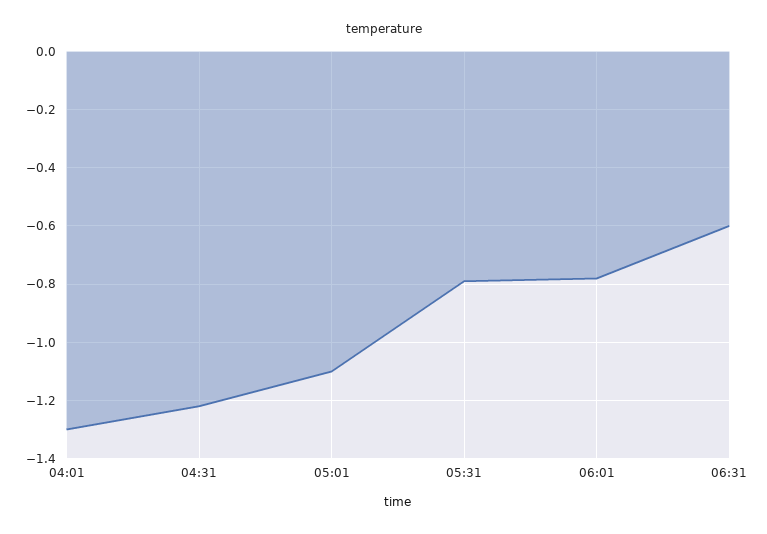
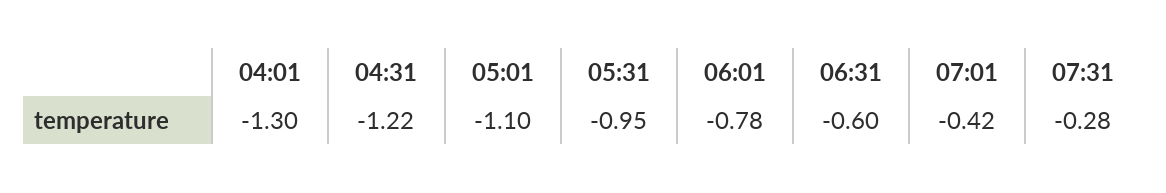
05:31: -0.8 -> -0.95
07:01: none -> -0.42
07:31: none -> -0.28

